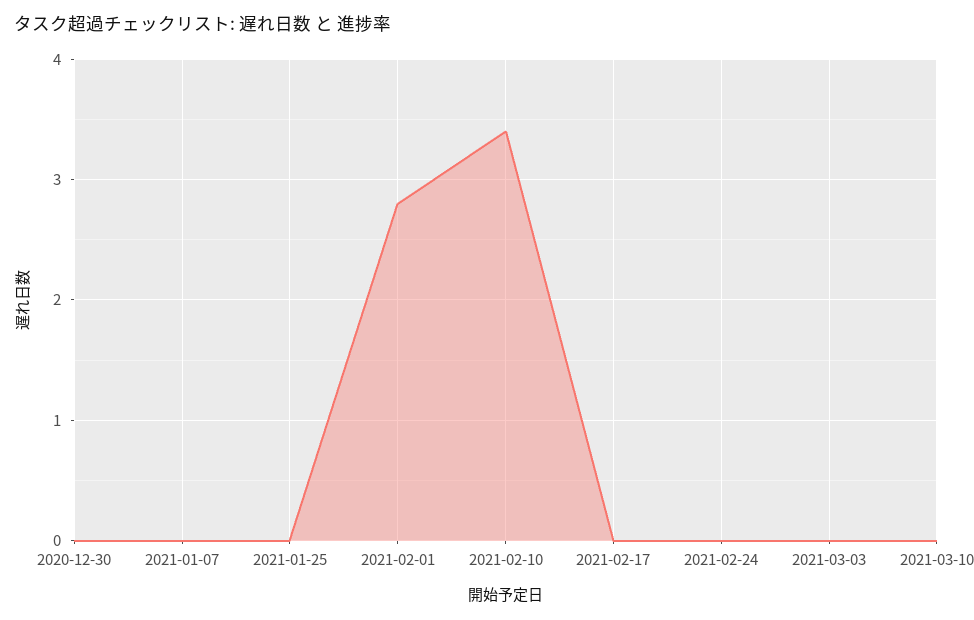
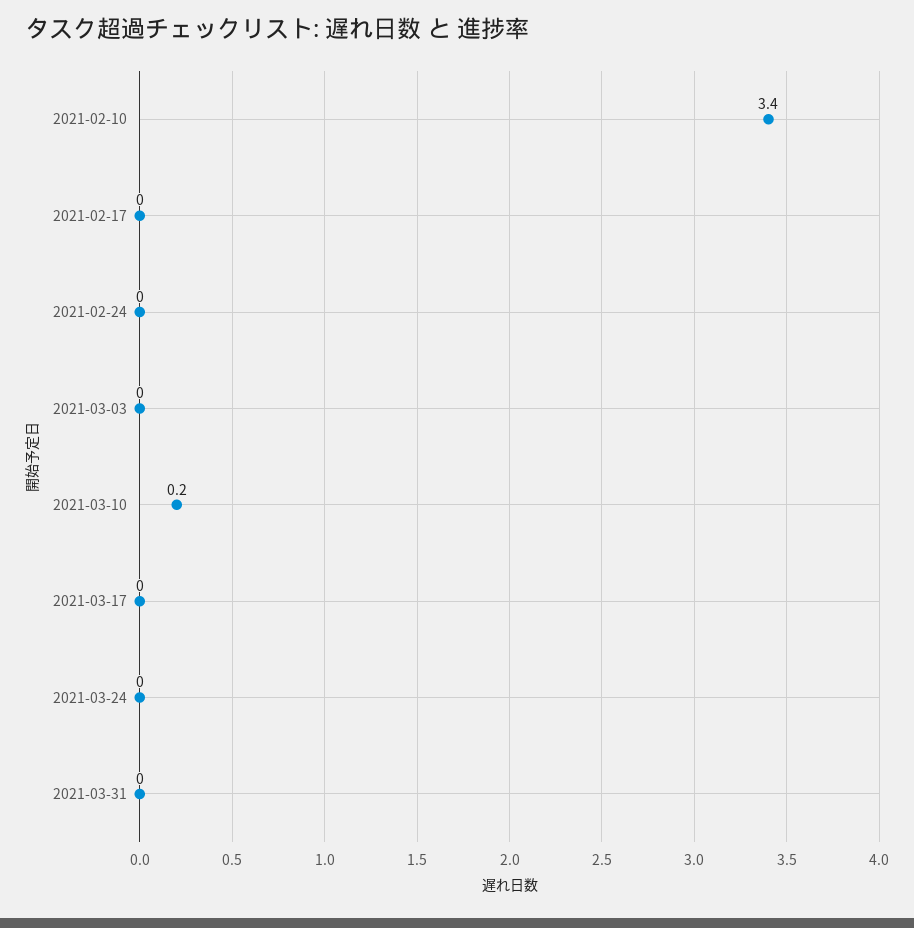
2020-12-30: 0 -> none
2021-01-07: 0 -> none
2021-01-25: 0 -> none
2021-02-01: 2.8 -> none
2021-03-10: 0 -> 0.2
2021-03-17: none -> 0
2021-03-24: none -> 0
2021-03-31: none -> 0

